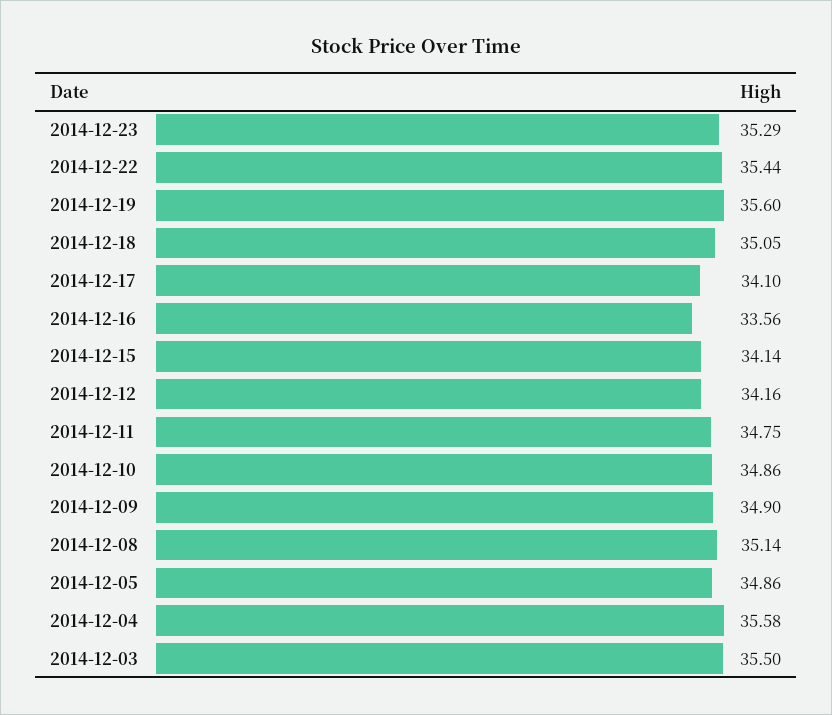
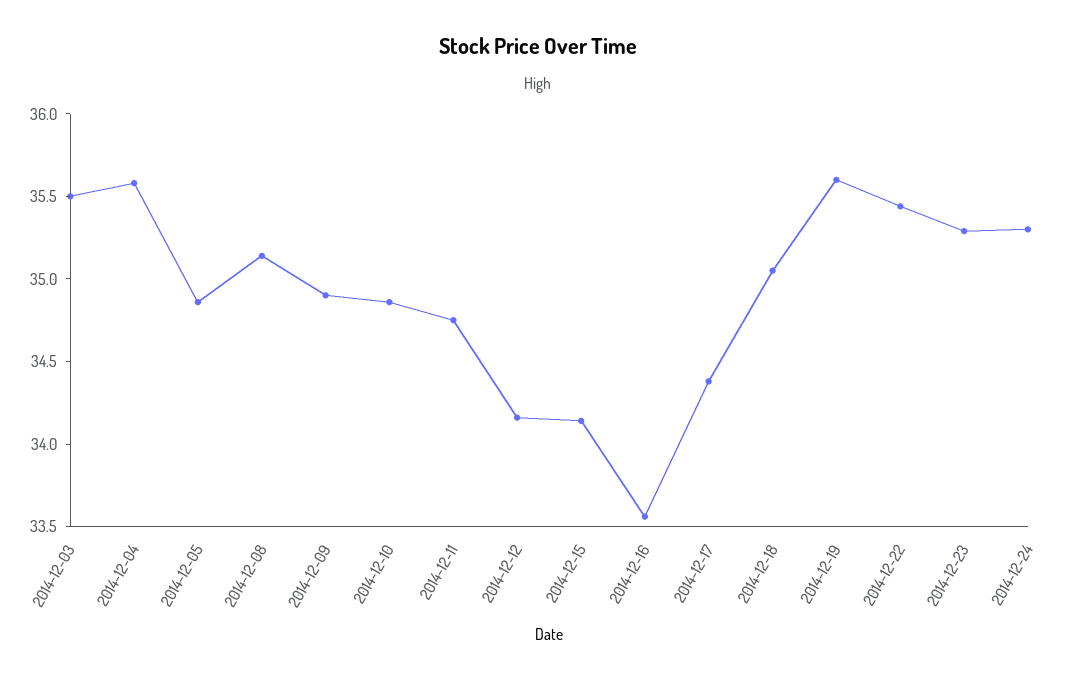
2014-12-17: 34.1 -> 34.4
2014-12-24: none -> 35.3

